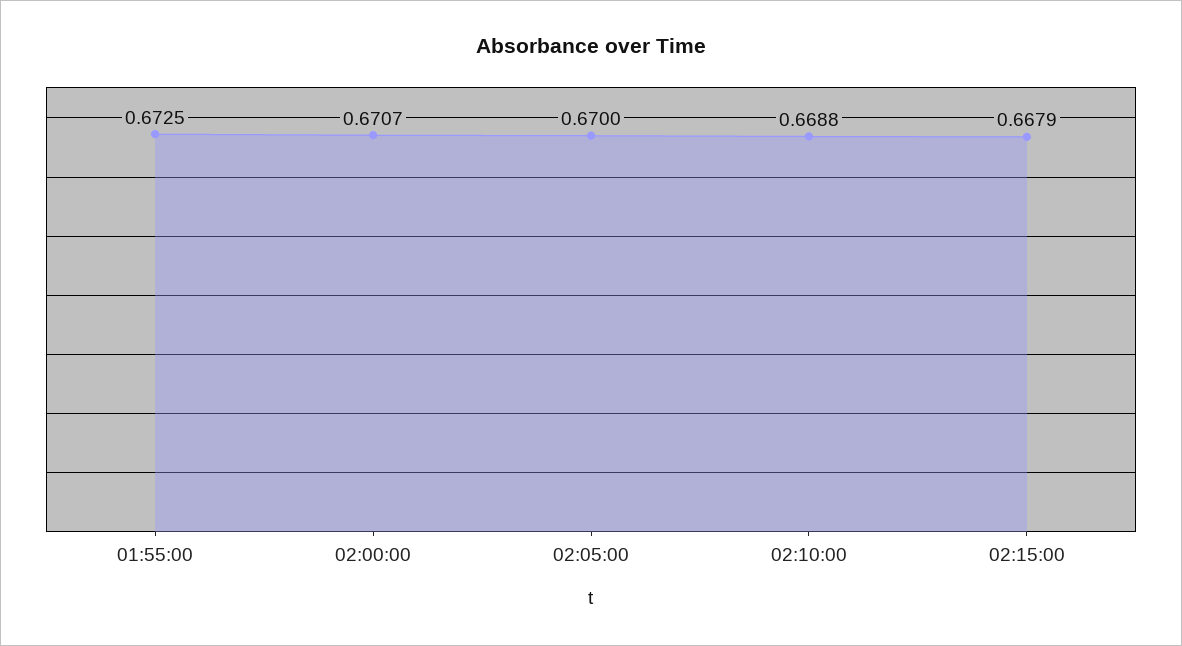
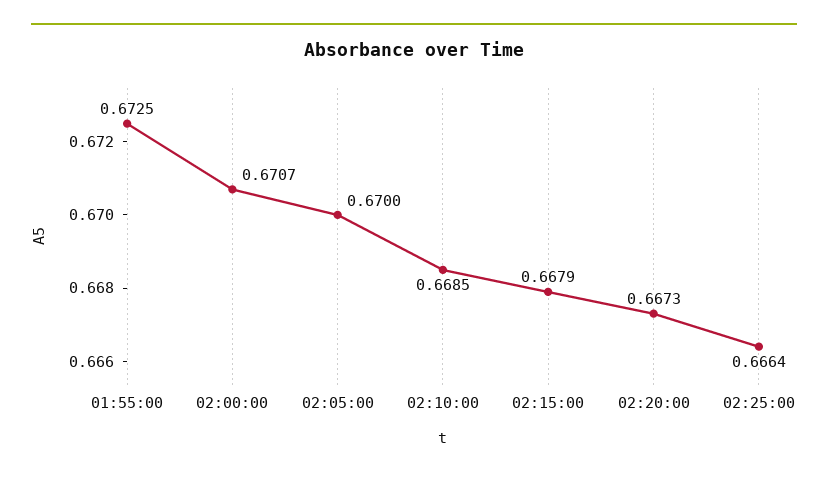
02:10:00: 0.6688 -> 0.6685
02:20:00: none -> 0.6673
02:25:00: none -> 0.6664

